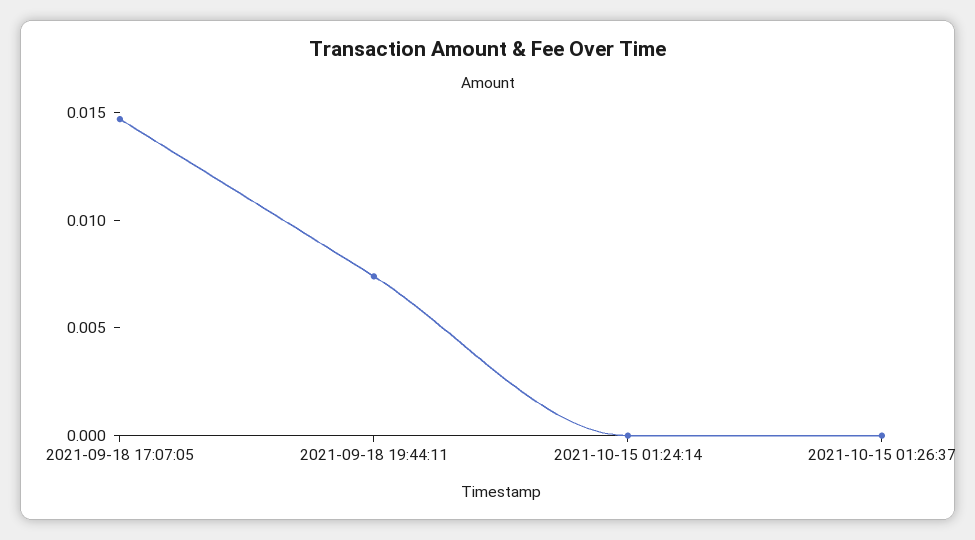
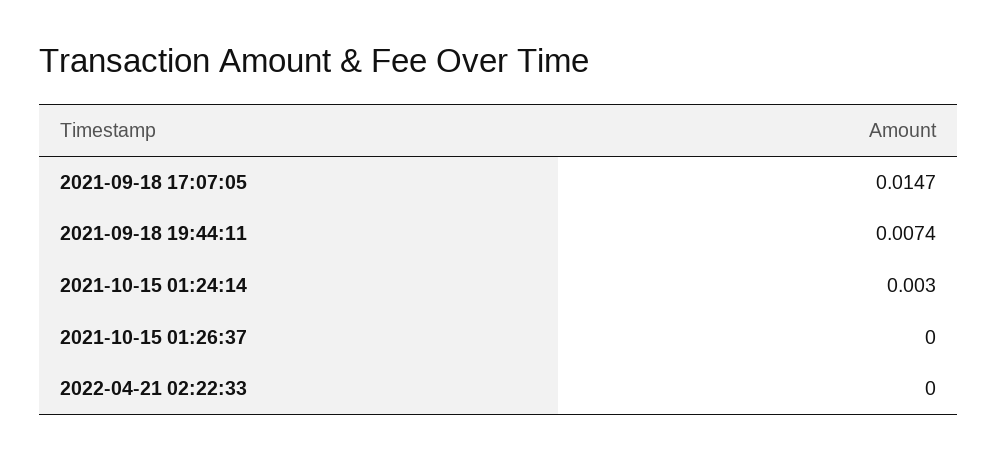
2021-10-15 01:24:14: 0 -> 0.003
2022-04-21 02:22:33: none -> 0

